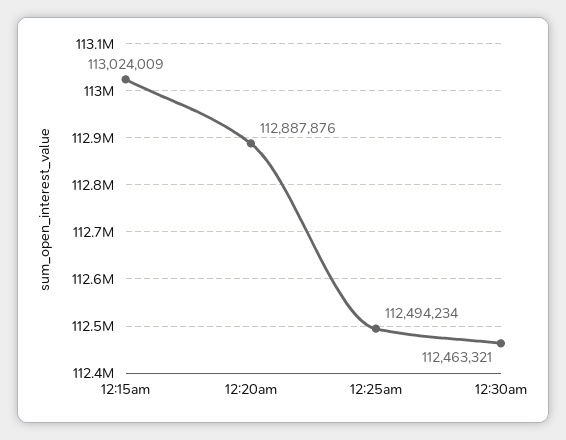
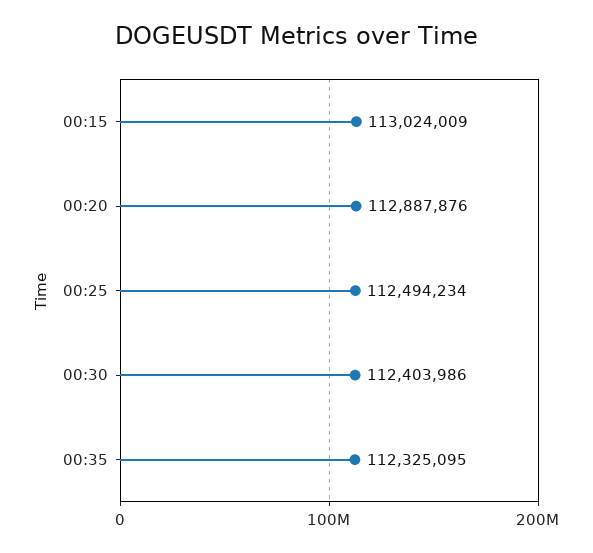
12:30am: 112463321 -> 112403986
00:35: none -> 112325095

